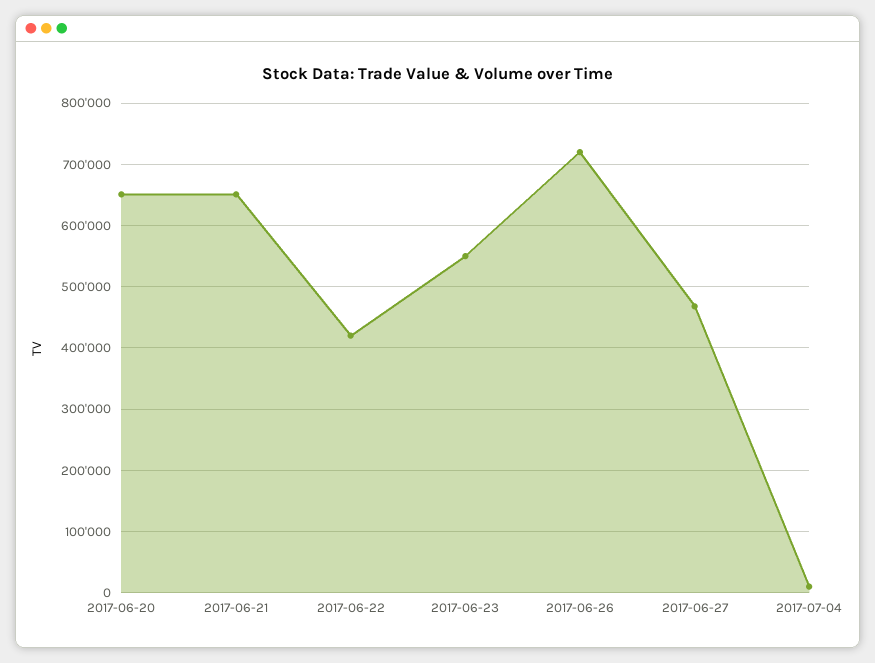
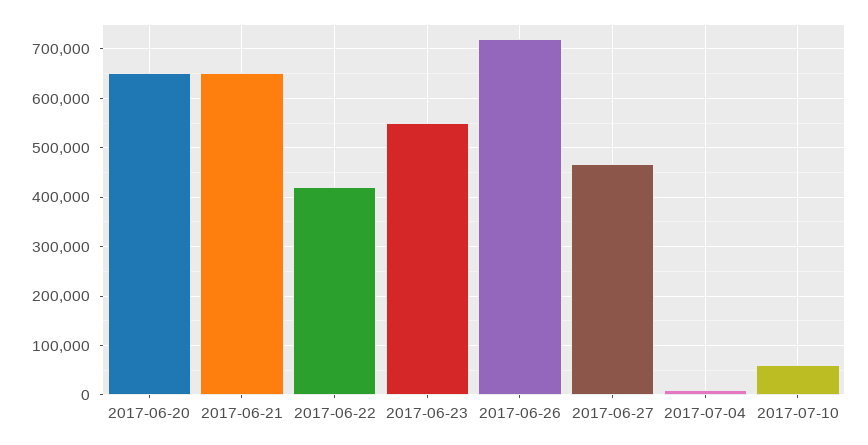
2017-07-10: none -> 60000

